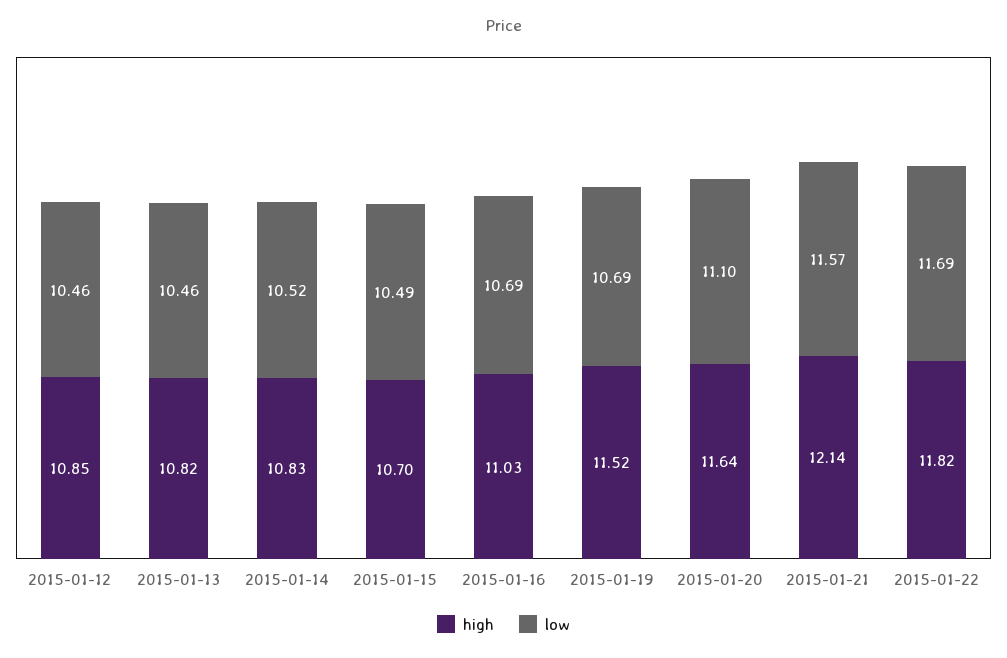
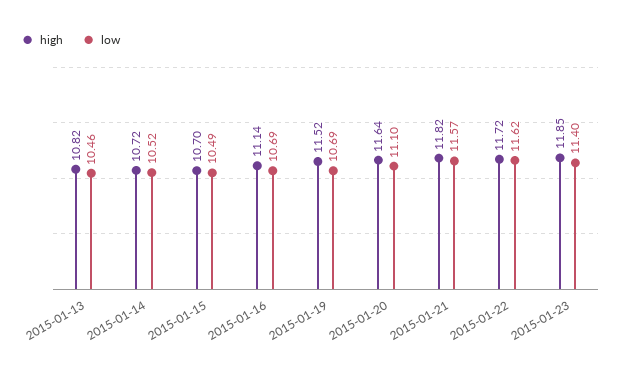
high, 2015-01-12: 10.85 -> none
low, 2015-01-12: 10.46 -> none
high, 2015-01-14: 10.83 -> 10.72
high, 2015-01-16: 11.03 -> 11.14
high, 2015-01-21: 12.14 -> 11.82
high, 2015-01-22: 11.82 -> 11.72
low, 2015-01-22: 11.69 -> 11.62
high, 2015-01-23: none -> 11.85
low, 2015-01-23: none -> 11.4

